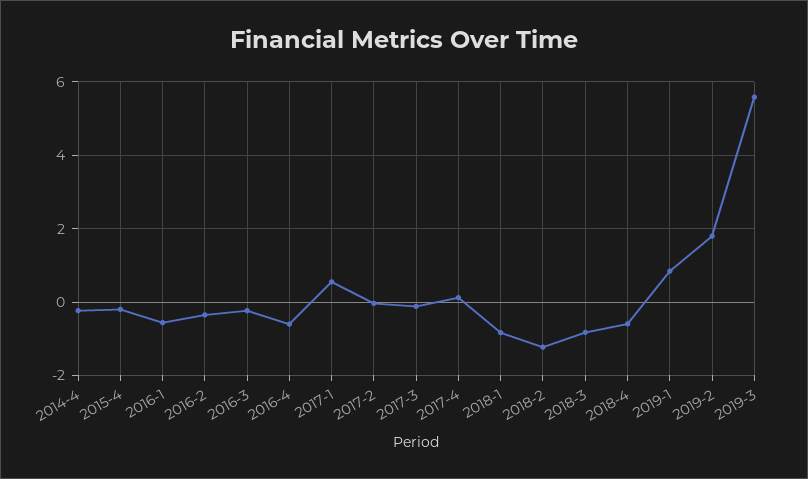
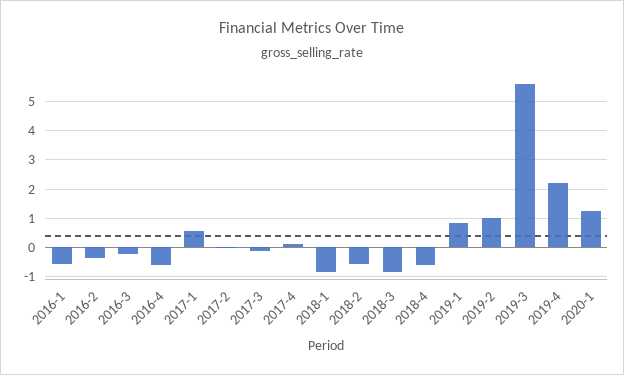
2014-4: -0.2 -> none
2015-4: -0.2 -> none
2018-2: -1.2 -> -0.5
2019-2: 1.8 -> 1
2019-4: none -> 2.25
2020-1: none -> 1.25

